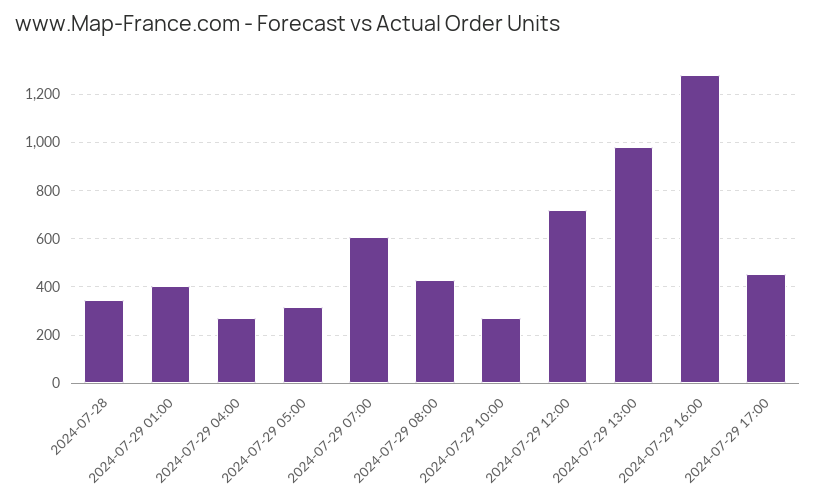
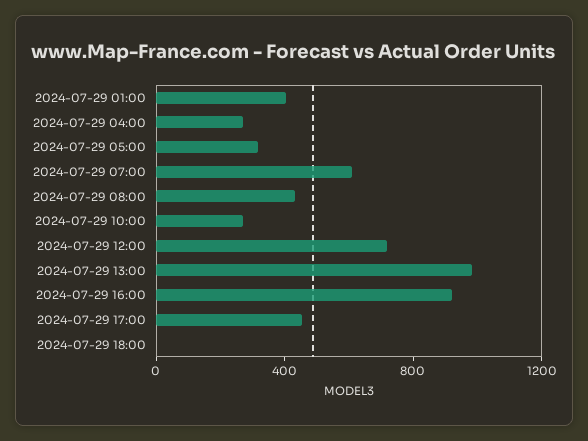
2024-07-28: 350 -> none
2024-07-29 16:00: 1275 -> 900
2024-07-29 18:00: none -> 0

